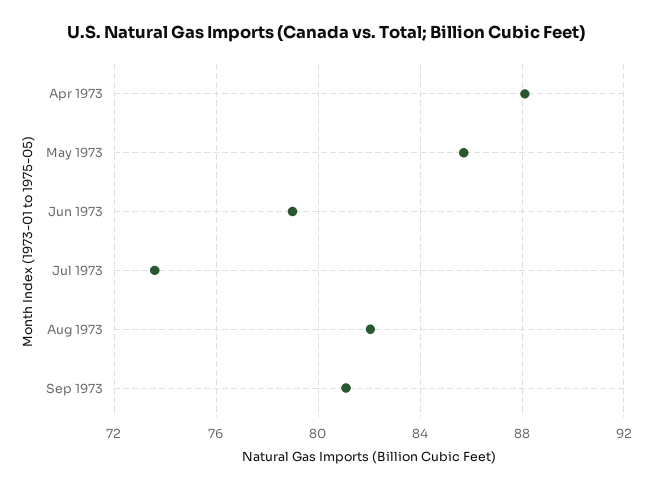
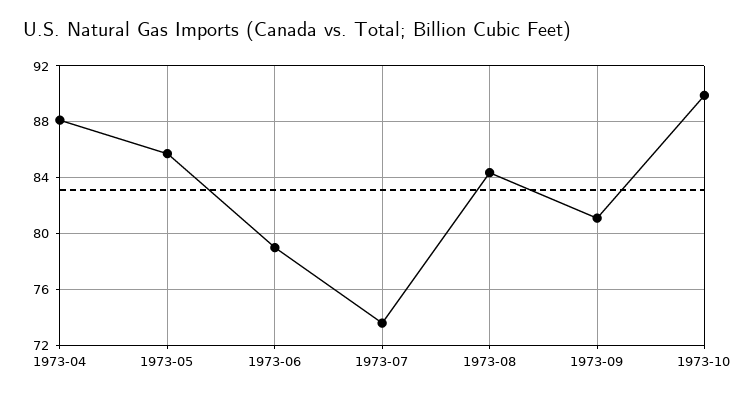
Aug 1973: 82 -> 84.5
1973-10: none -> 90

